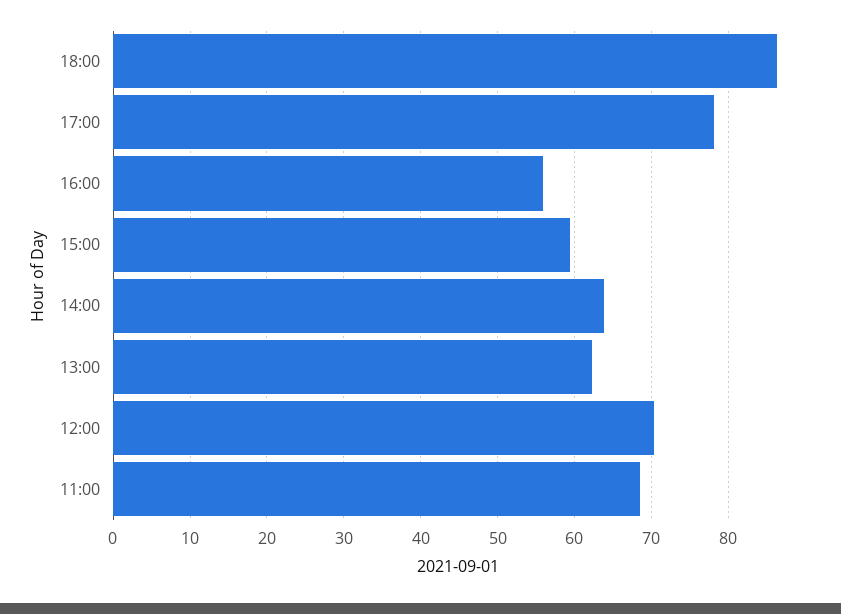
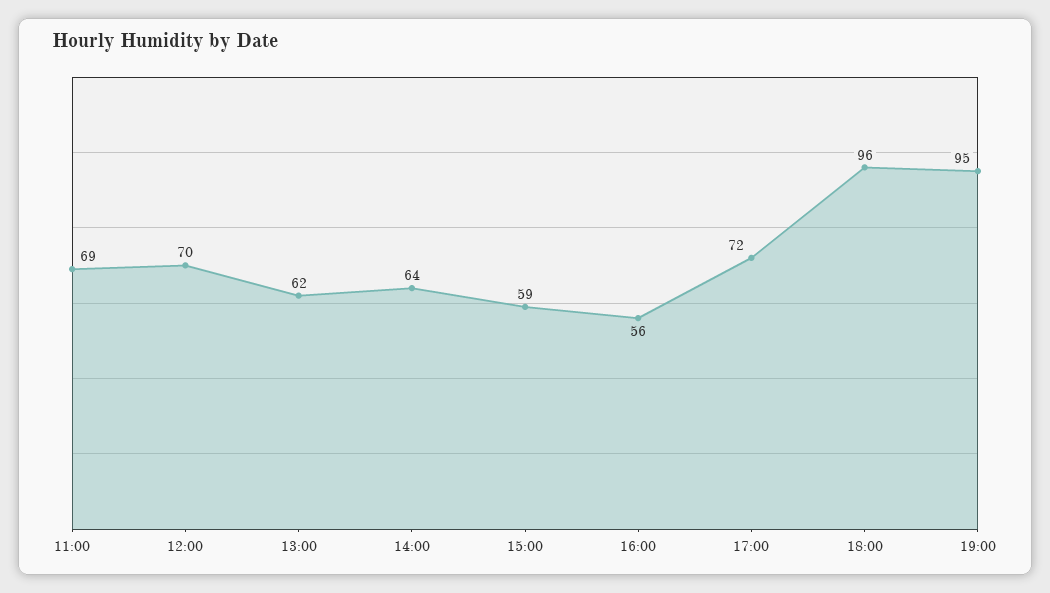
18:00: 86 -> 96
17:00: 78 -> 72
19:00: none -> 95

